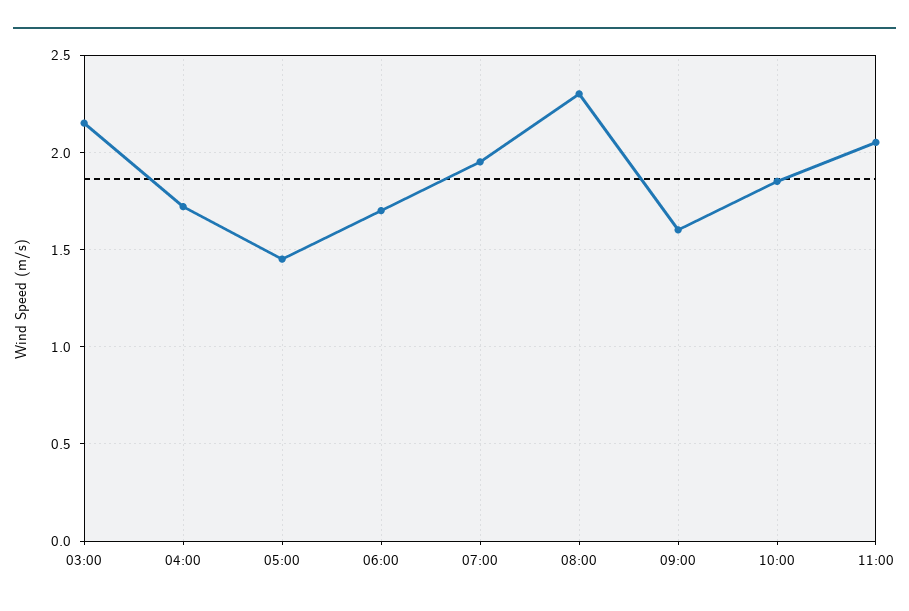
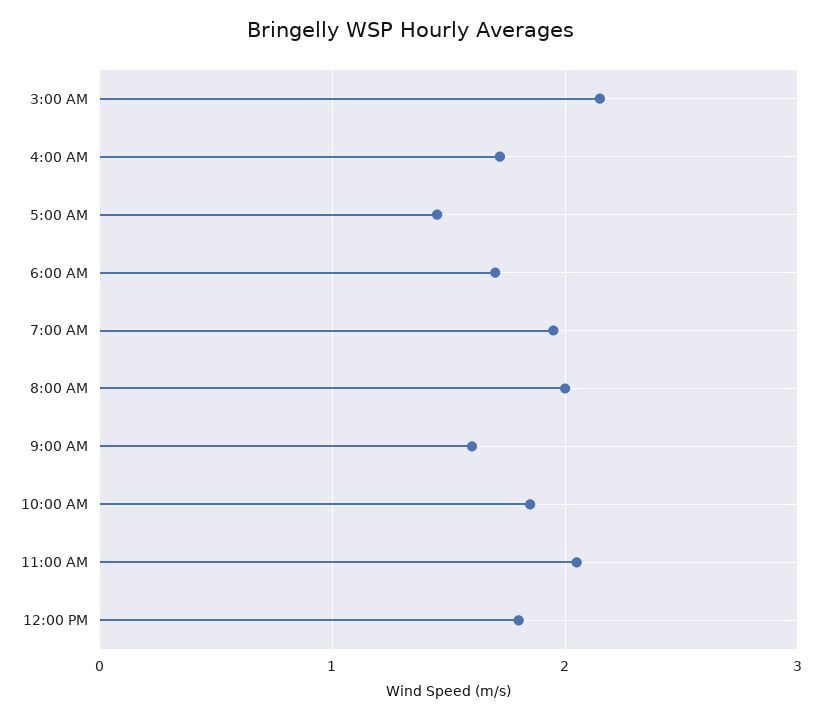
08:00: 2.3 -> 2
12:00 PM: none -> 1.8

